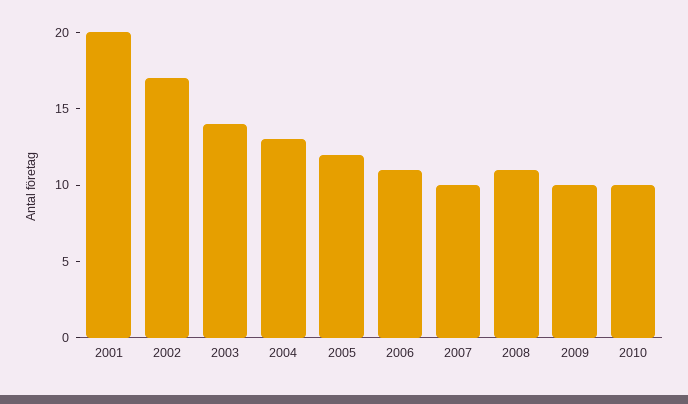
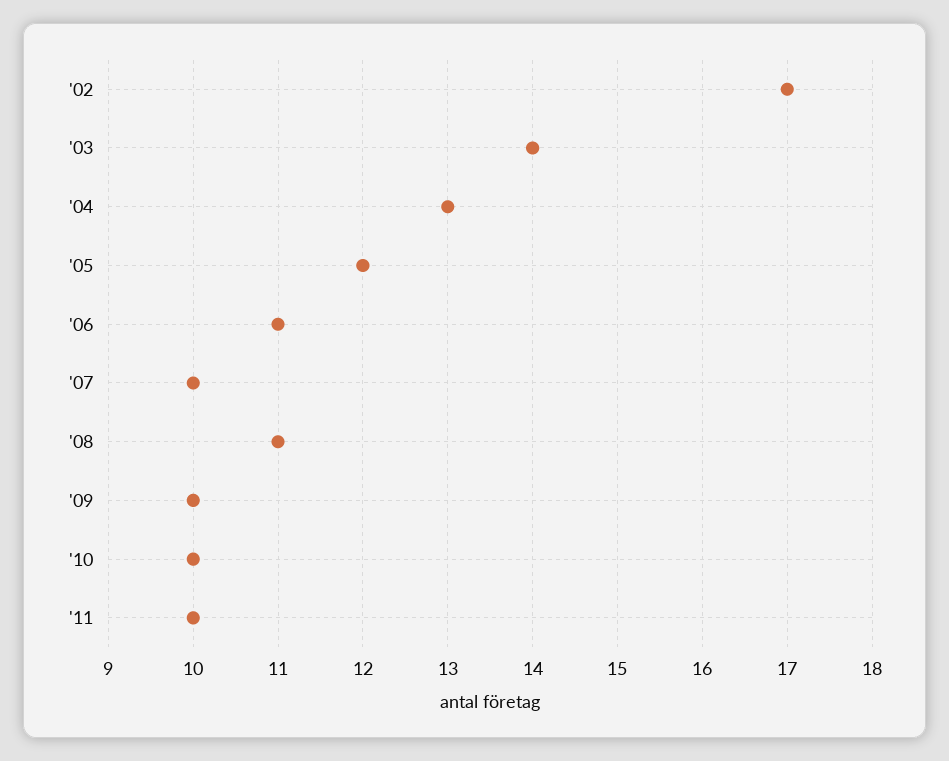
2001: 20 -> none
'11: none -> 10

